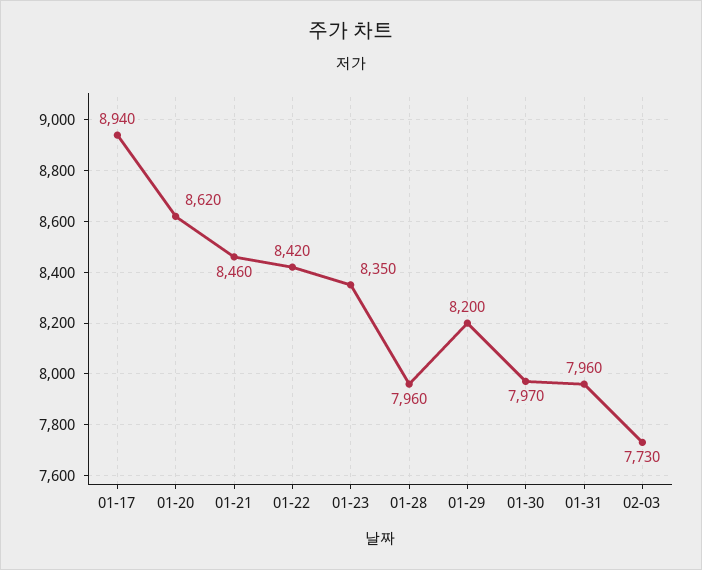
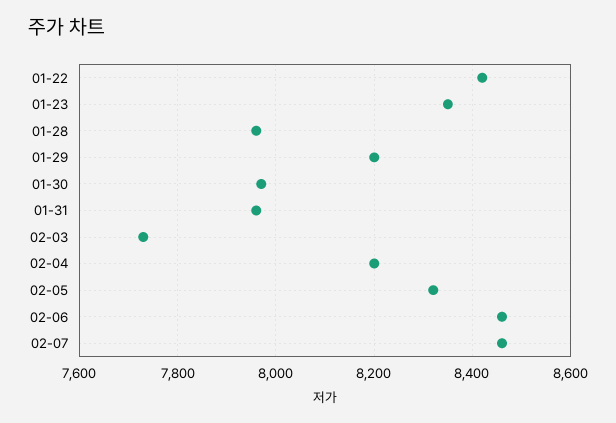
01-17: 8940 -> none
01-20: 8620 -> none
01-21: 8460 -> none
02-04: none -> 8200
02-05: none -> 8320
02-06: none -> 8460
02-07: none -> 8460

